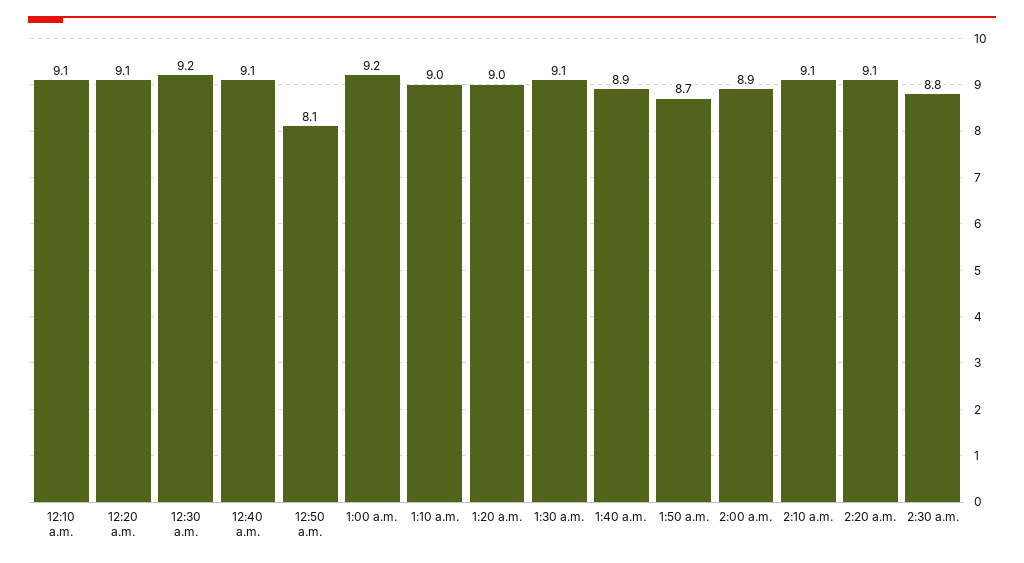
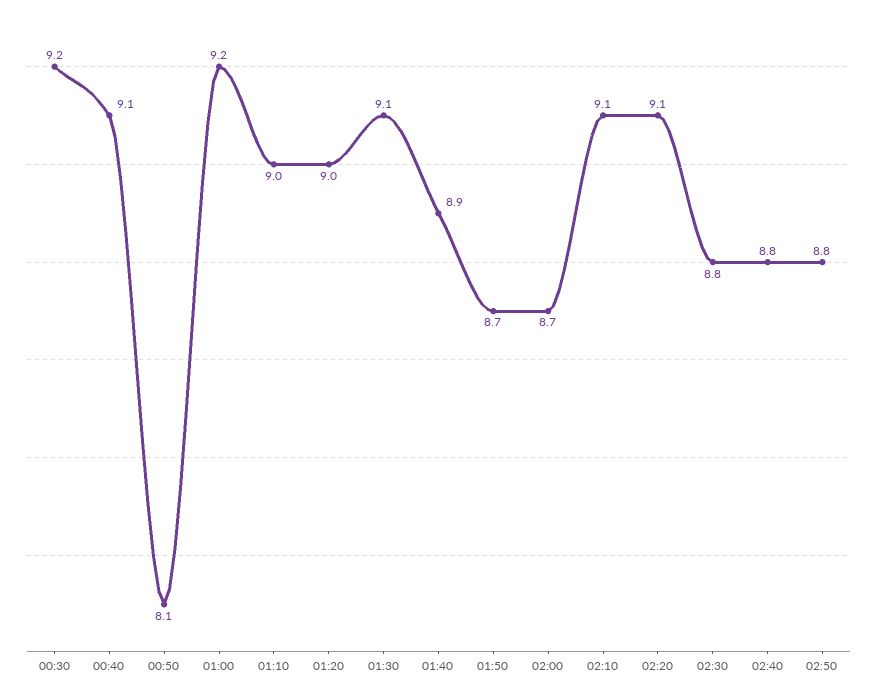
12:10 a.m.: 9.1 -> none
12:20 a.m.: 9.1 -> none
2:00 a.m.: 8.9 -> 8.7
02:40: none -> 8.8
02:50: none -> 8.8

